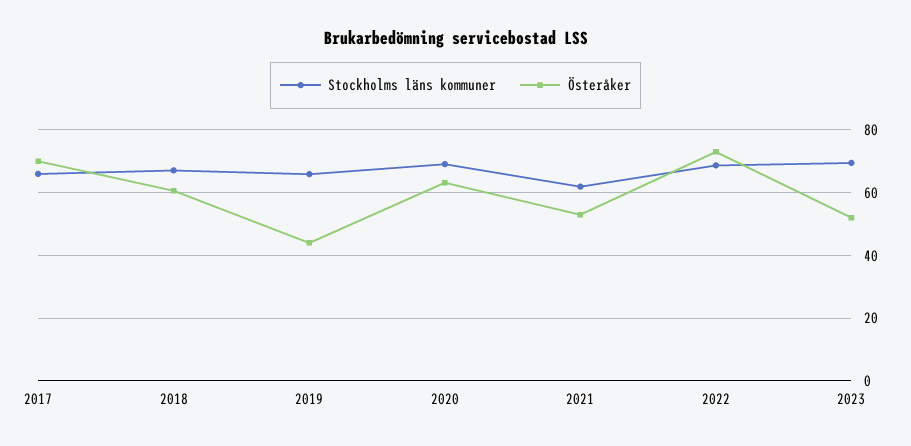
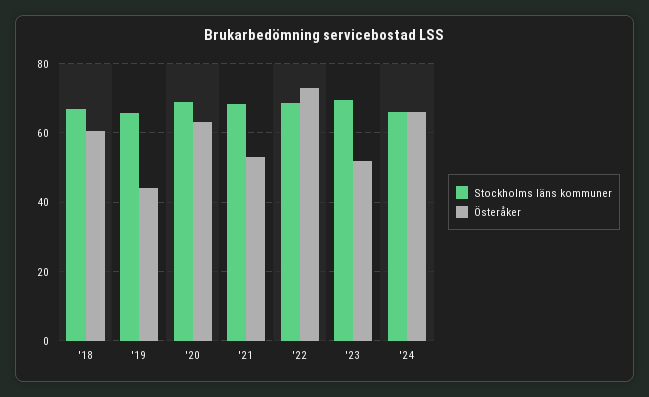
Stockholms läns kommuner, 2017: 66 -> none
Österåker, 2017: 70 -> none
Stockholms läns kommuner, 2021: 62 -> 68
Stockholms läns kommuner, '24: none -> 66
Österåker, '24: none -> 66

